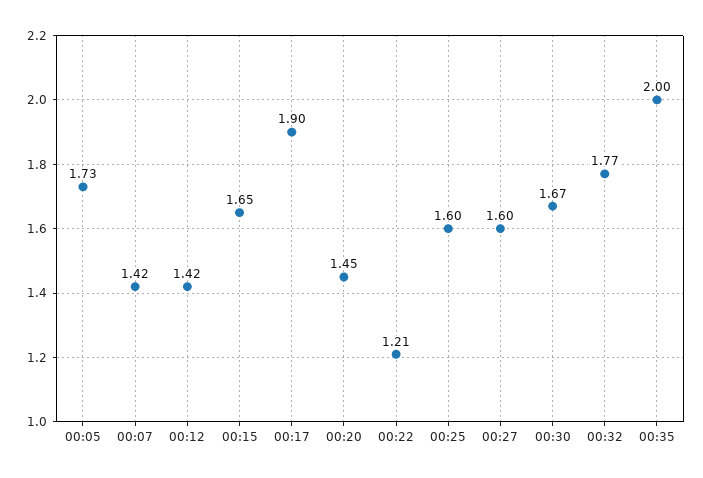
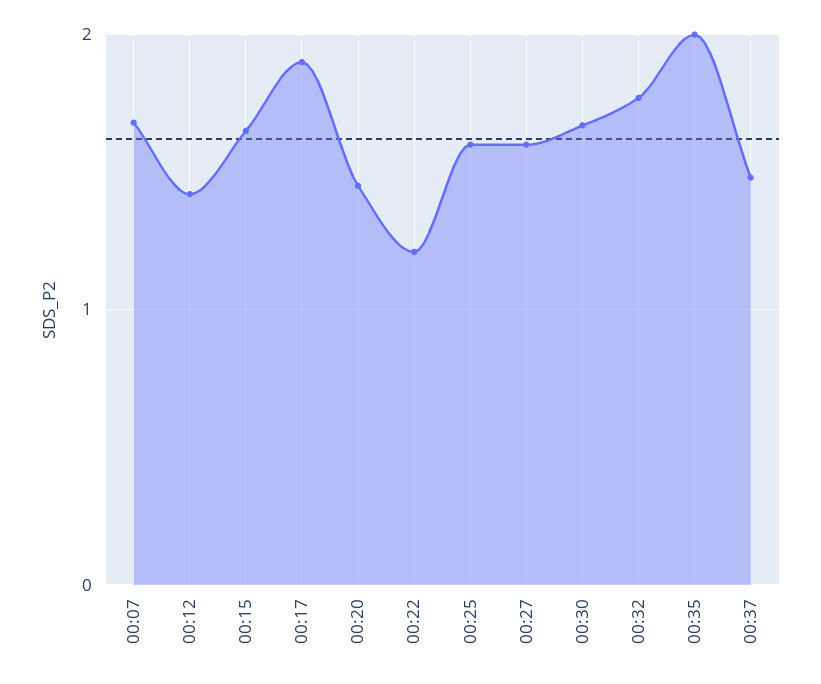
00:05: 1.73 -> none
00:07: 1.42 -> 1.7
00:37: none -> 1.5

